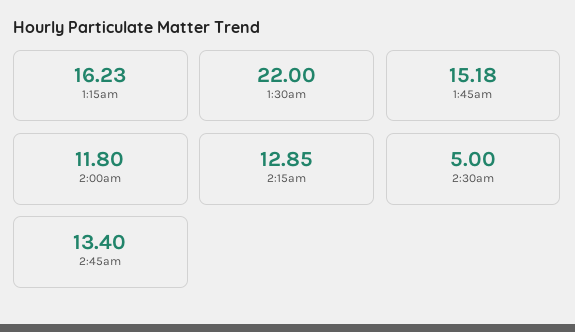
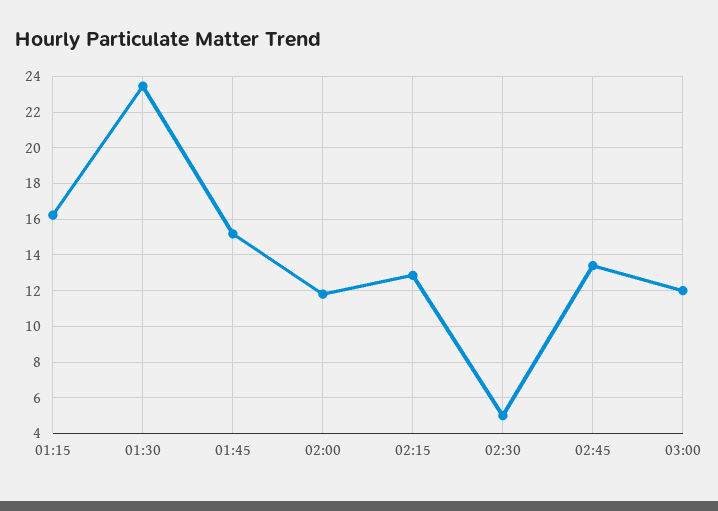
1:30am: 22 -> 23.5
03:00: none -> 12

